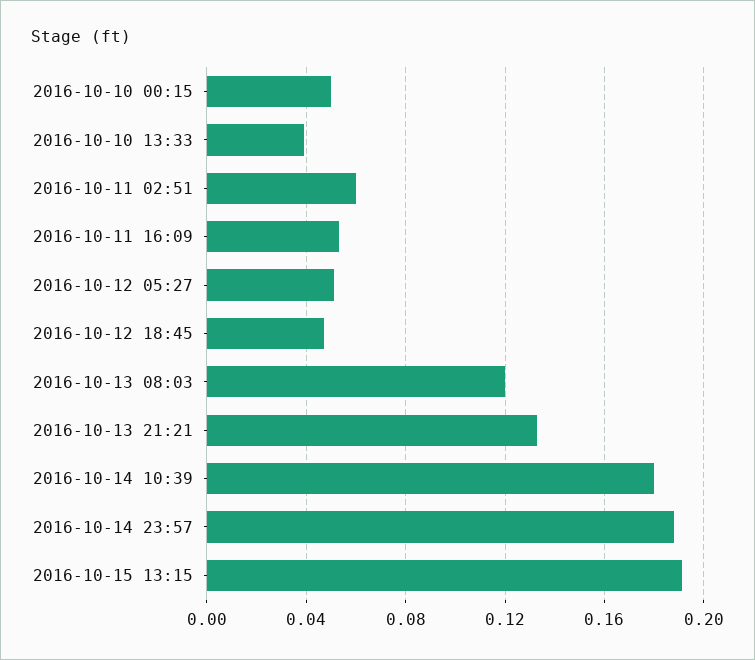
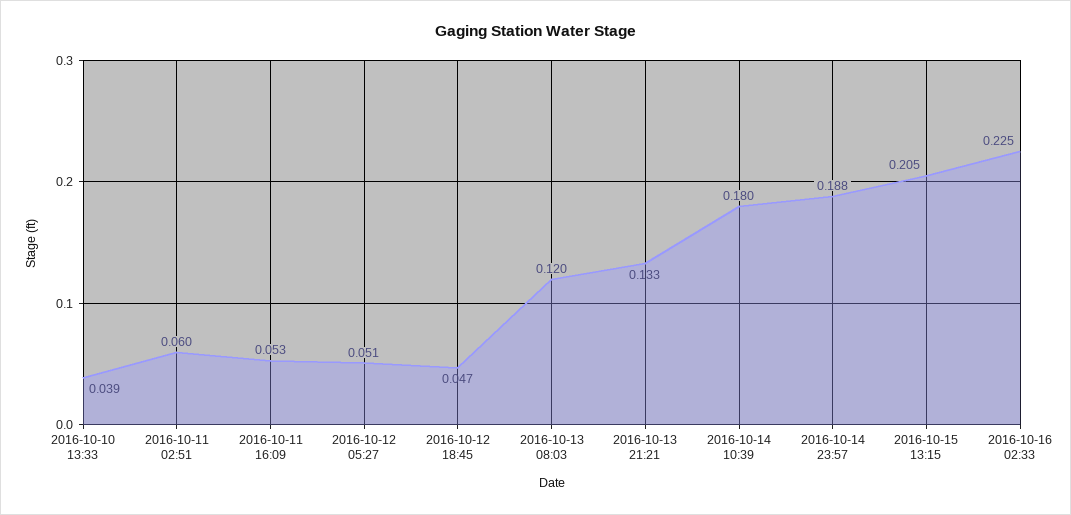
2016-10-10 00:15: 0.05 -> none
2016-10-15 13:15: 0.19 -> 0.205
2016-10-16 02:33: none -> 0.225

